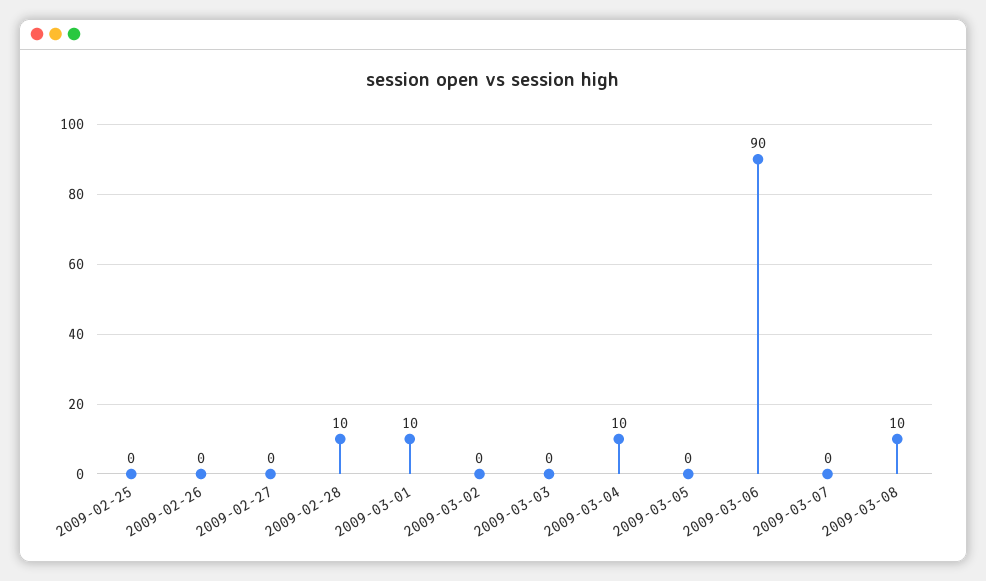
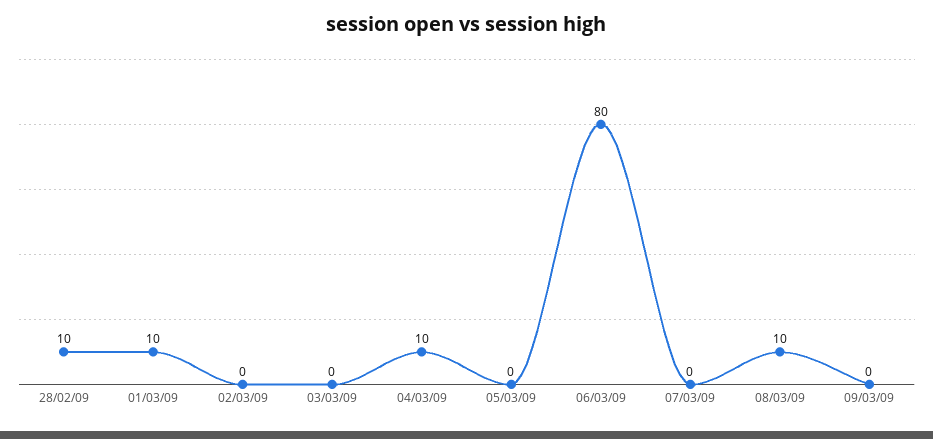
2009-02-25: 0 -> none
2009-02-26: 0 -> none
2009-02-27: 0 -> none
2009-03-06: 90 -> 80
09/03/09: none -> 0

